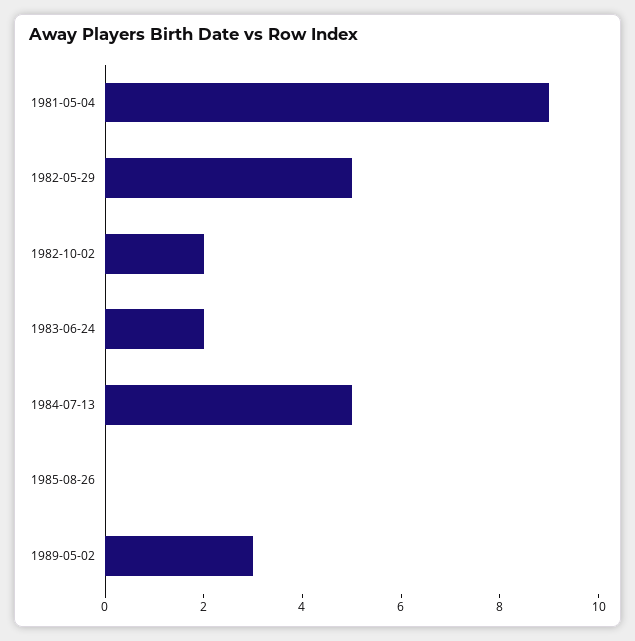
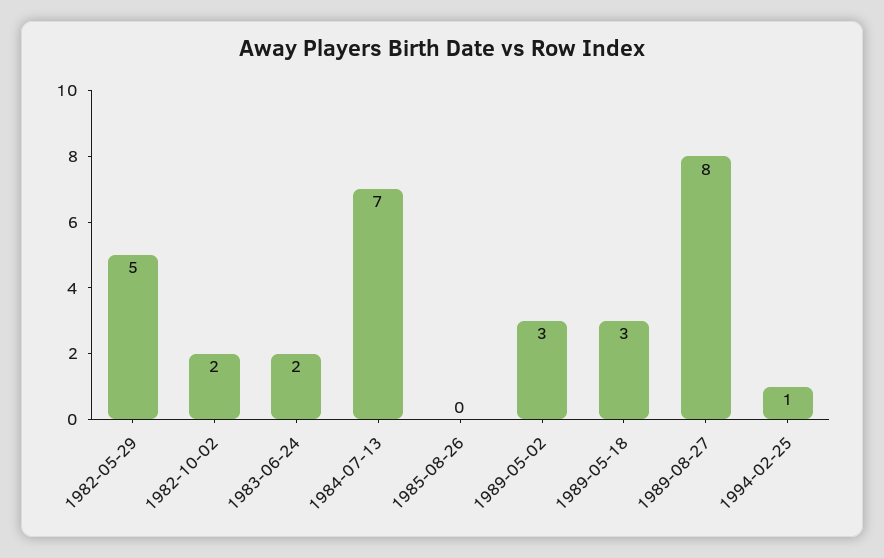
1981-05-04: 9 -> none
1984-07-13: 5 -> 7
1989-05-18: none -> 3
1989-08-27: none -> 8
1994-02-25: none -> 1

